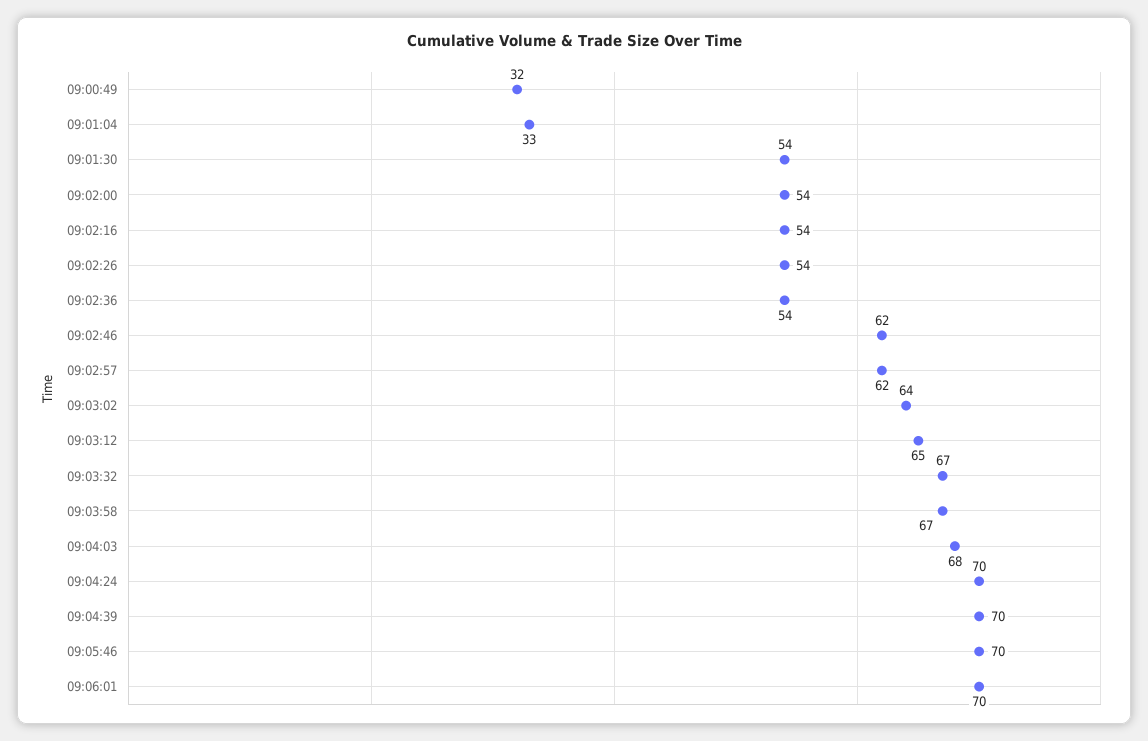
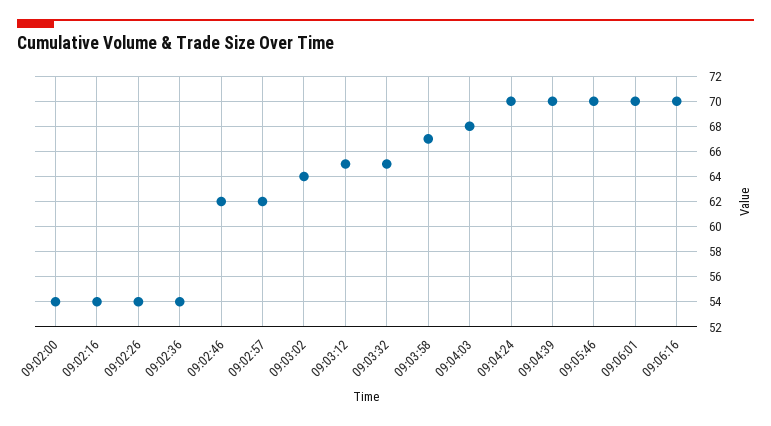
09:00:49: 32 -> none
09:01:04: 33 -> none
09:01:30: 54 -> none
09:03:32: 67 -> 65
09:06:16: none -> 70

